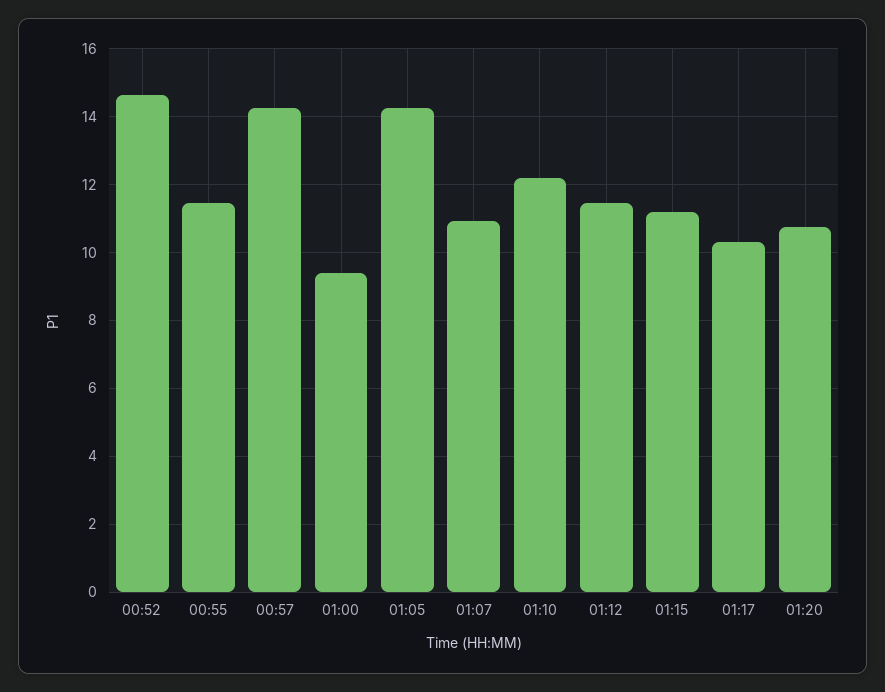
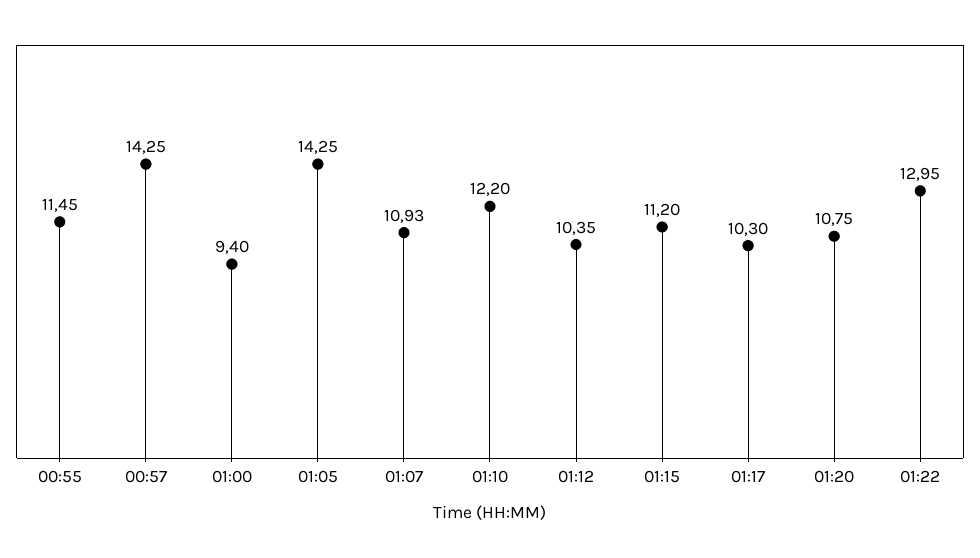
00:52: 14.6 -> none
01:12: 11.4 -> 10.35
01:22: none -> 12.95

